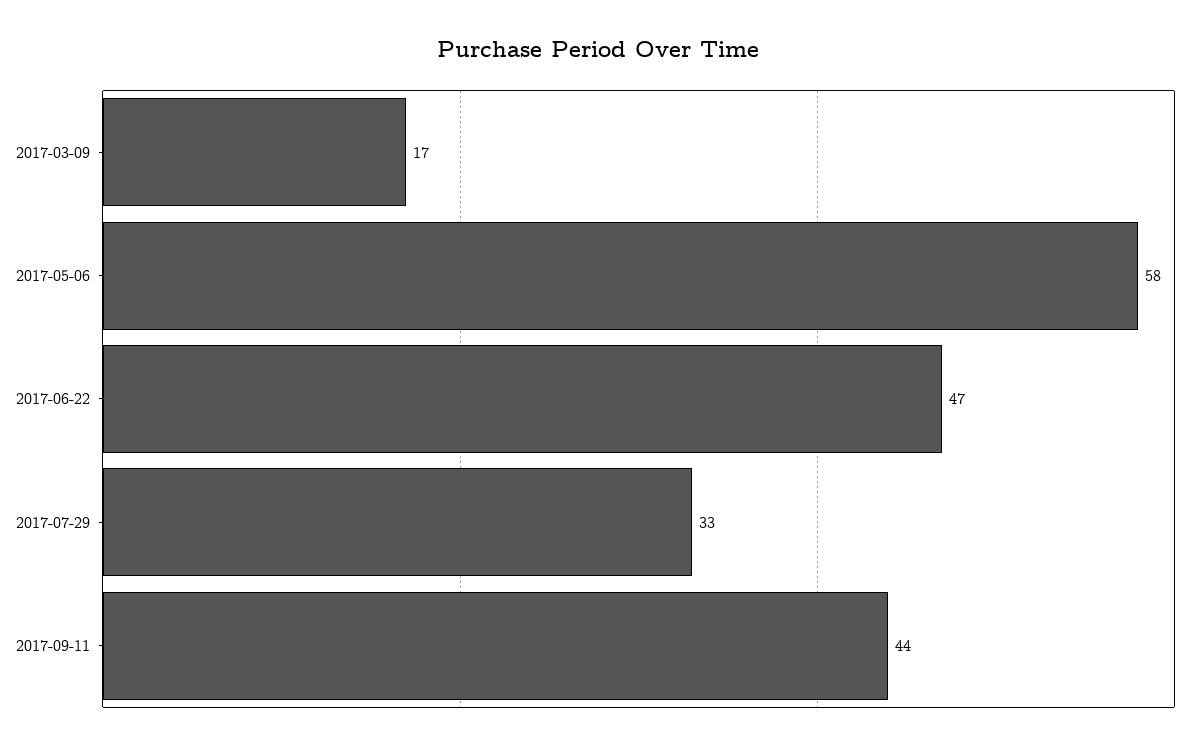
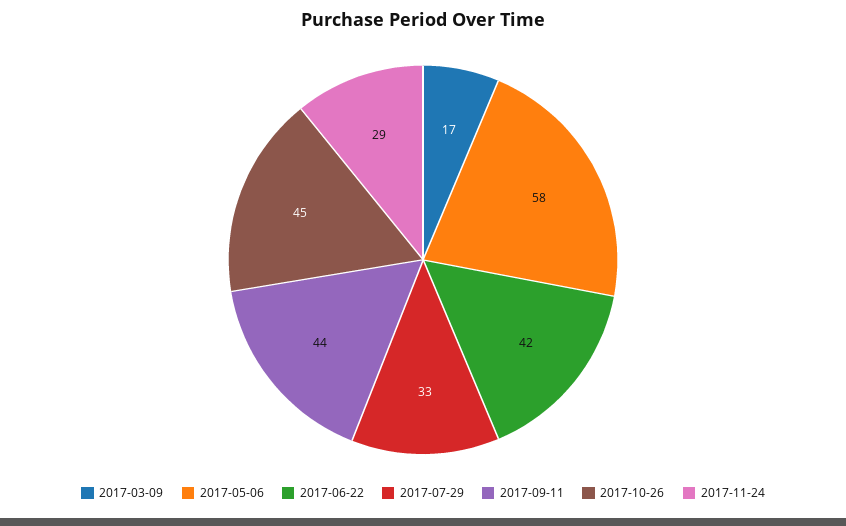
2017-06-22: 47 -> 42
2017-10-26: none -> 45
2017-11-24: none -> 29

